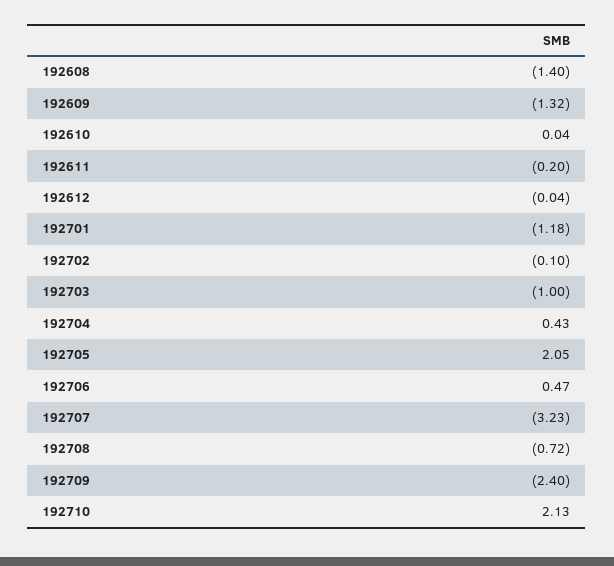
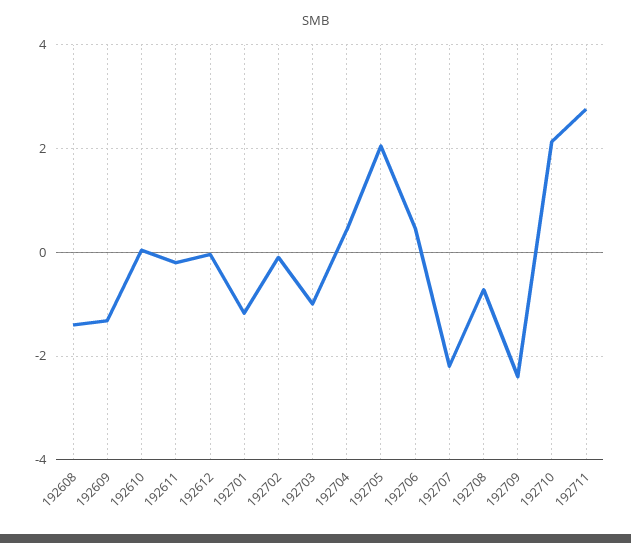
192707: -3.23 -> -2.2
192711: none -> 2.8

